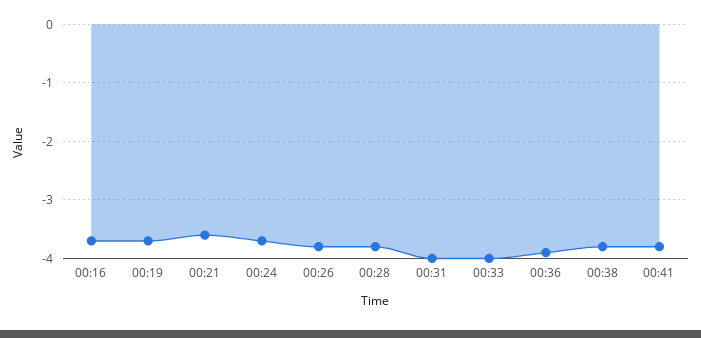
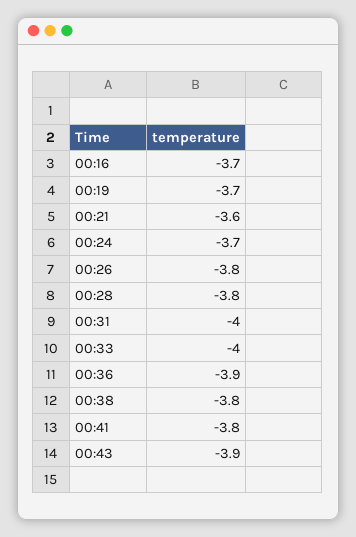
00:43: none -> -3.9

